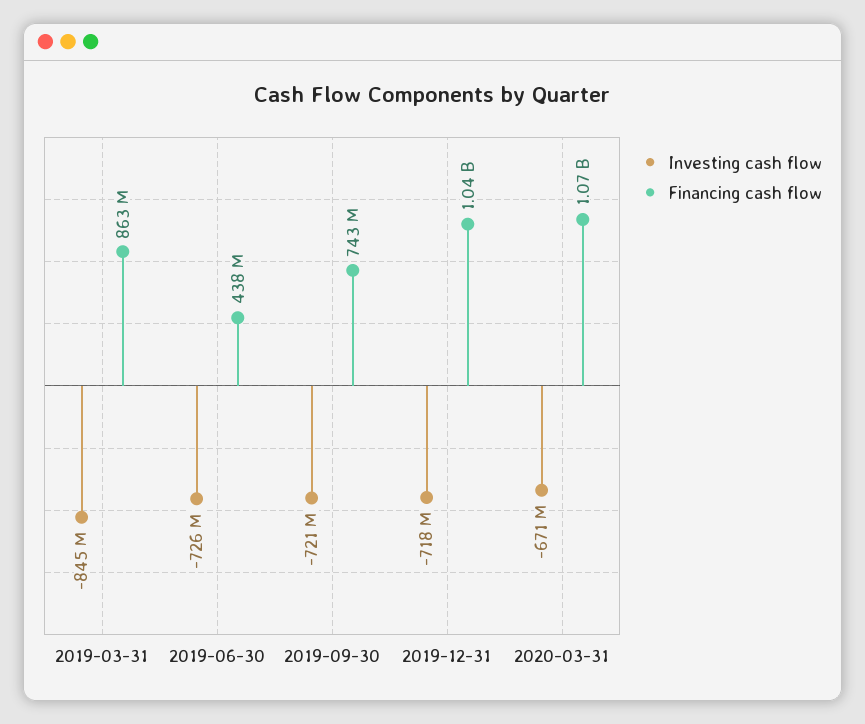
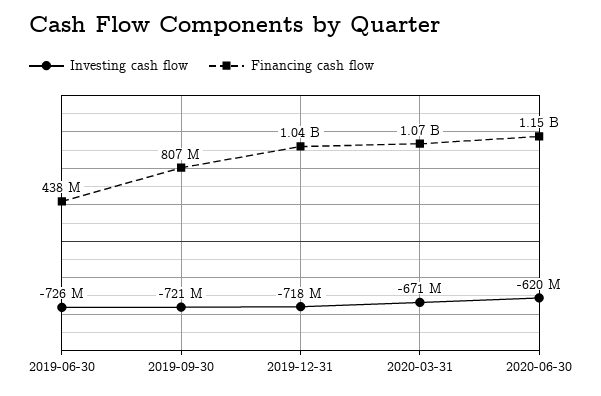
Investing cash flow, 2019-03-31: -845000000 -> none
Financing cash flow, 2019-03-31: 863000000 -> none
Financing cash flow, 2019-09-30: 743000000 -> 807000000
Investing cash flow, 2020-06-30: none -> -620000000
Financing cash flow, 2020-06-30: none -> 1150000000

